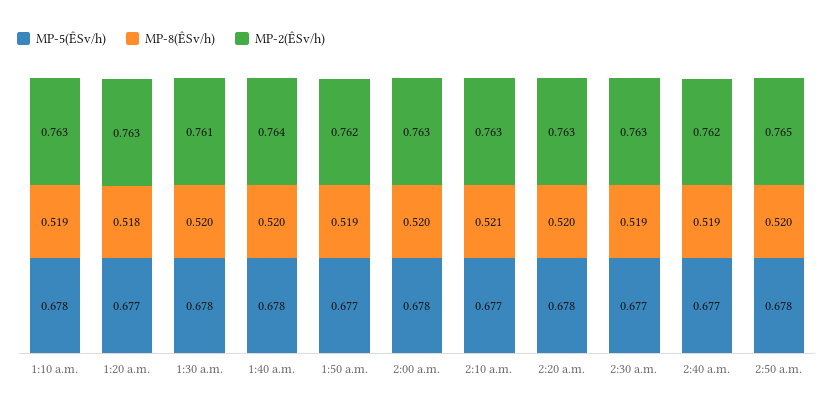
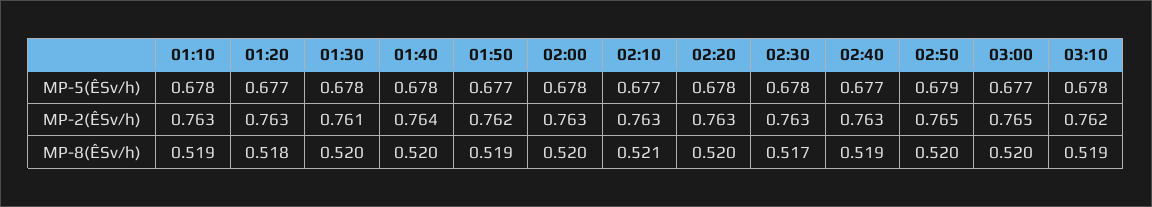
MP-5(ÊSv/h), 2:30 a.m.: 0.677 -> 0.678
MP-8(ÊSv/h), 2:30 a.m.: 0.519 -> 0.517
MP-2(ÊSv/h), 2:40 a.m.: 0.762 -> 0.763
MP-5(ÊSv/h), 2:50 a.m.: 0.678 -> 0.679
MP-5(ÊSv/h), 03:00: none -> 0.677
MP-5(ÊSv/h), 03:10: none -> 0.678
MP-2(ÊSv/h), 03:00: none -> 0.765
MP-2(ÊSv/h), 03:10: none -> 0.762
MP-8(ÊSv/h), 03:00: none -> 0.52
MP-8(ÊSv/h), 03:10: none -> 0.519

